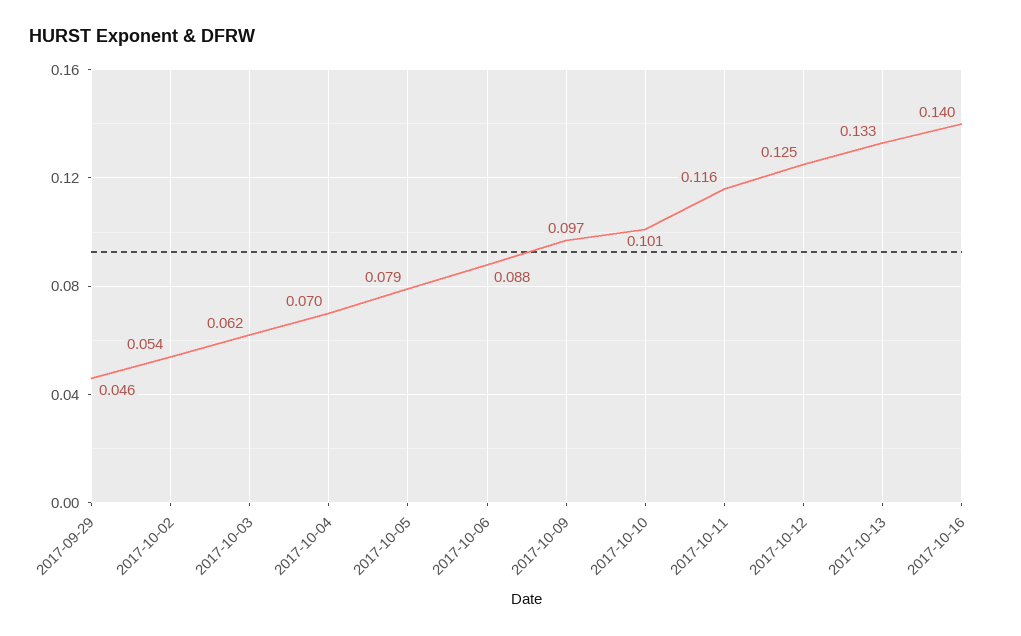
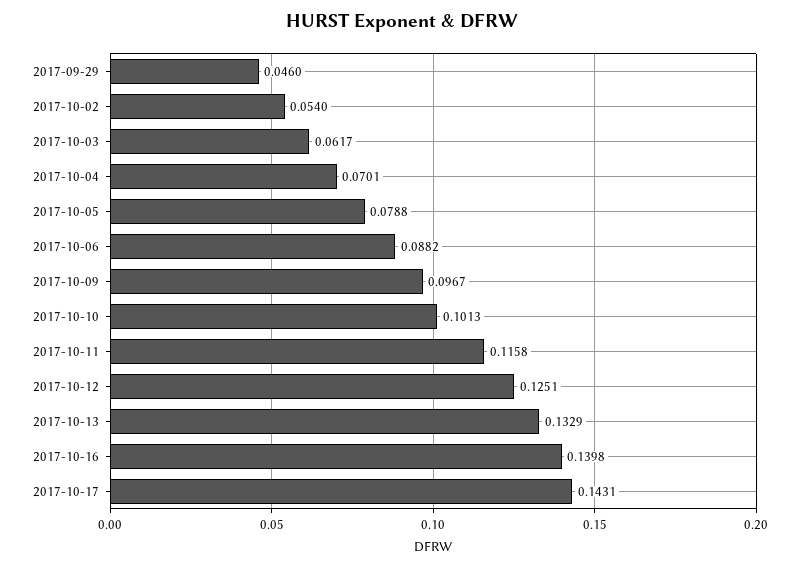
2017-10-17: none -> 0.1431

